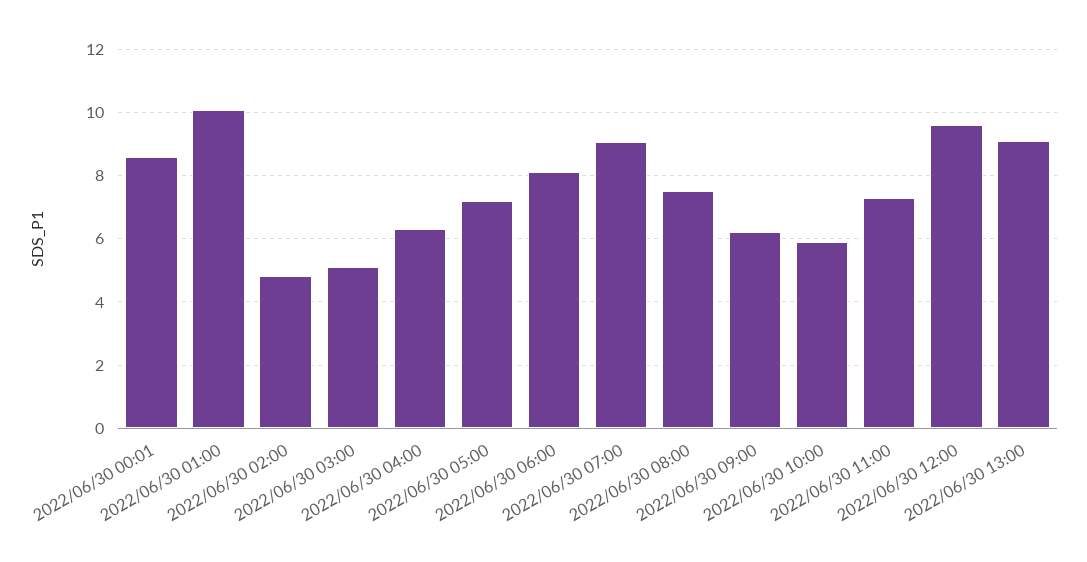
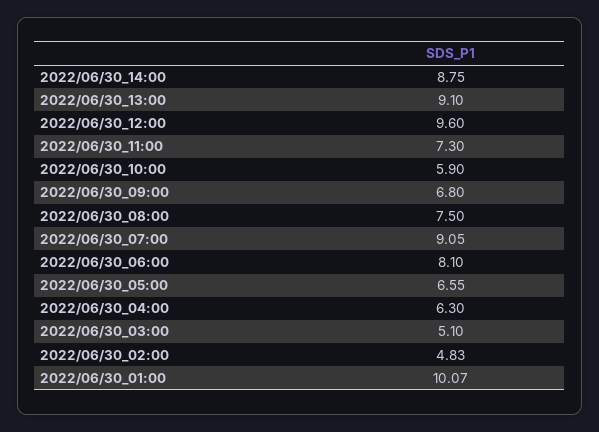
2022/06/30 00:01: 8.6 -> none
2022/06/30 05:00: 7.2 -> 6.55
2022/06/30 09:00: 6.2 -> 6.8
2022/06/30_14:00: none -> 8.75

